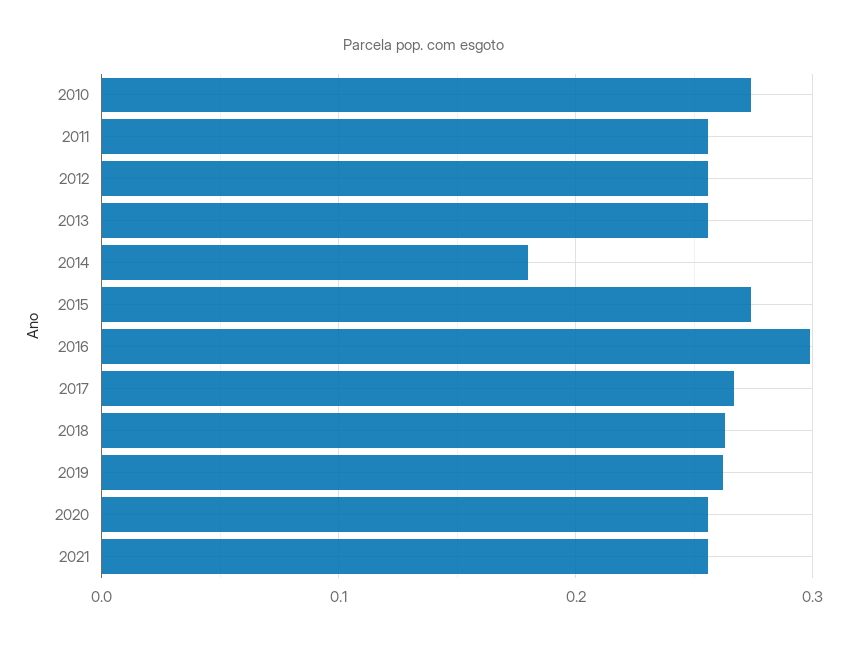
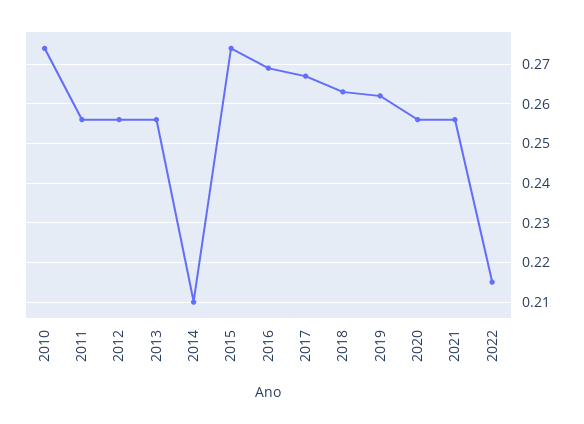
2014: 0.18 -> 0.21
2016: 0.3 -> 0.27
2022: none -> 0.215

